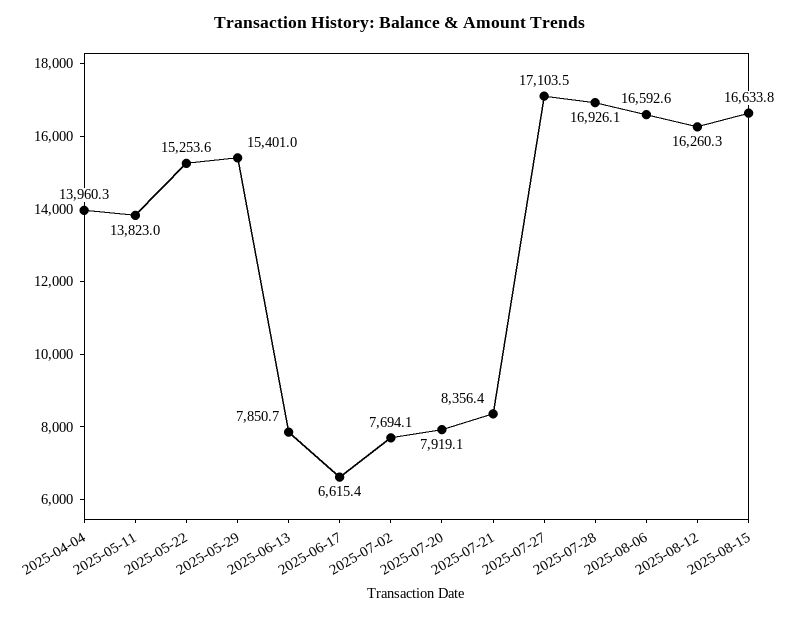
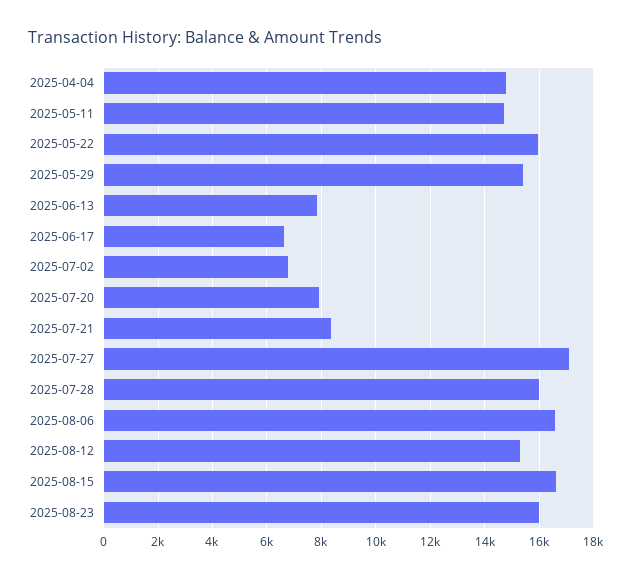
2025-04-04: 13960.3 -> 14750
2025-05-11: 13823 -> 14750
2025-05-22: 15253.6 -> 16000
2025-07-02: 7694.1 -> 6750
2025-07-28: 16926.1 -> 16000
2025-08-12: 16260.3 -> 15250
2025-08-23: none -> 16000

